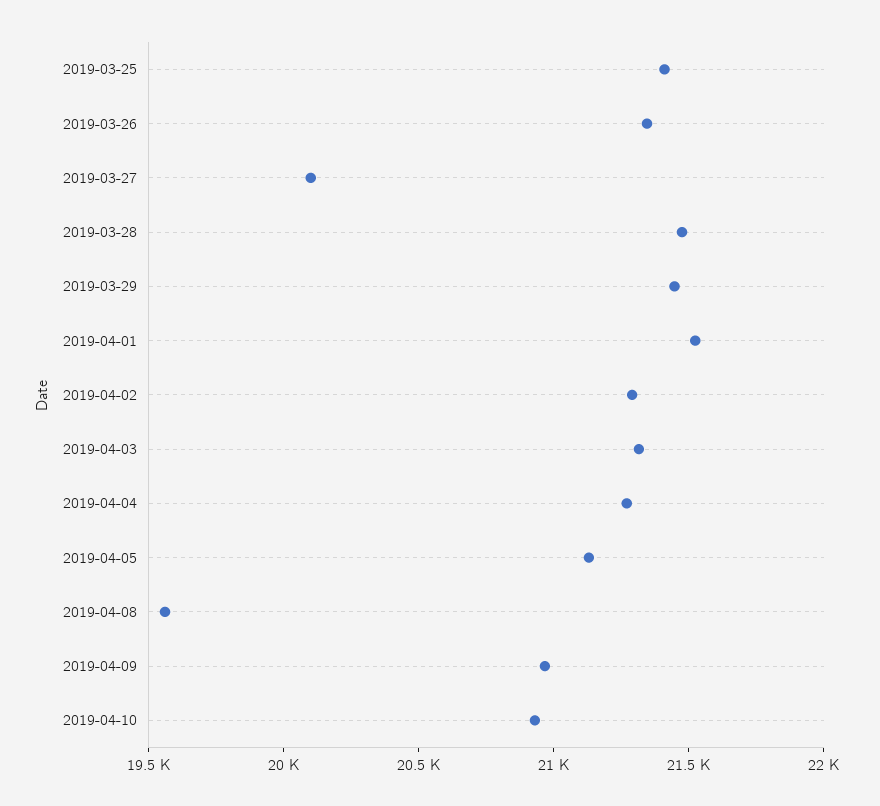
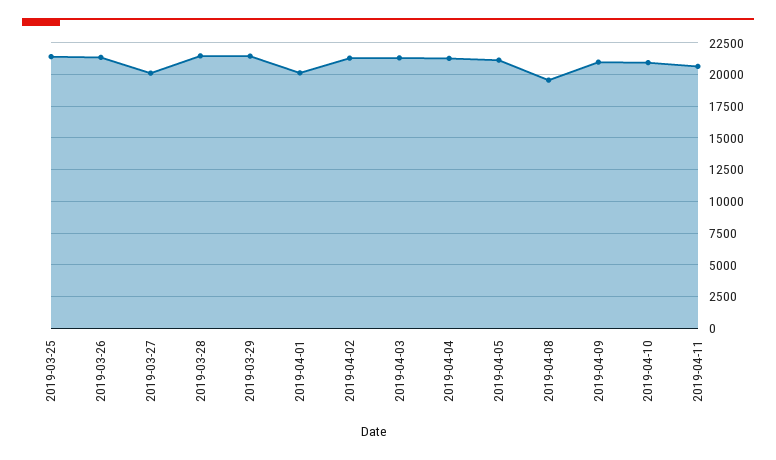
2019-04-01: 21500 -> 20000
2019-04-11: none -> 20500

